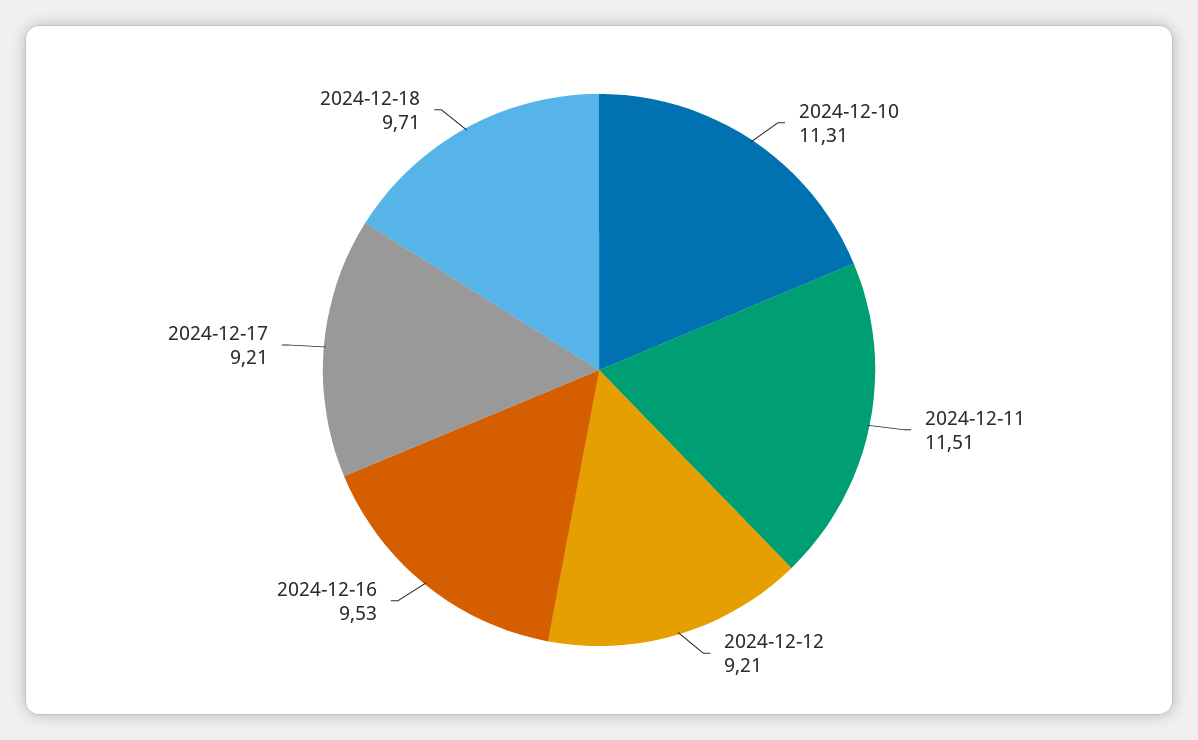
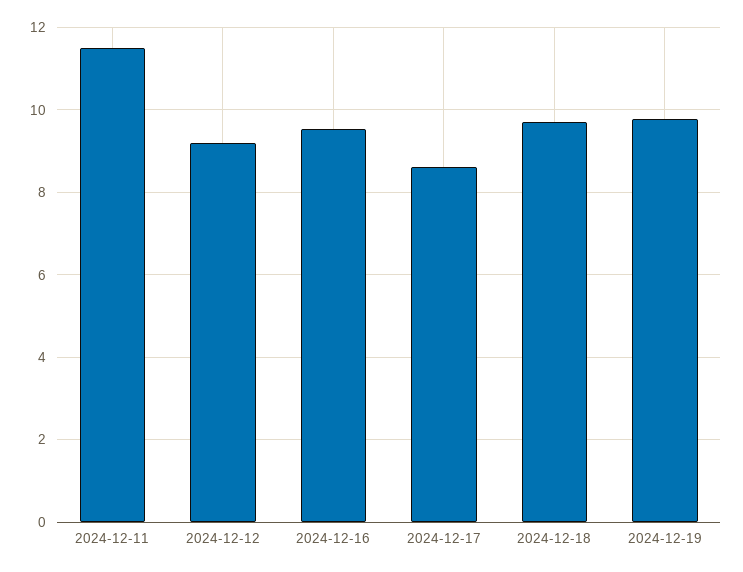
2024-12-10: 11.31 -> none
2024-12-17: 9.21 -> 8.6
2024-12-19: none -> 9.8

